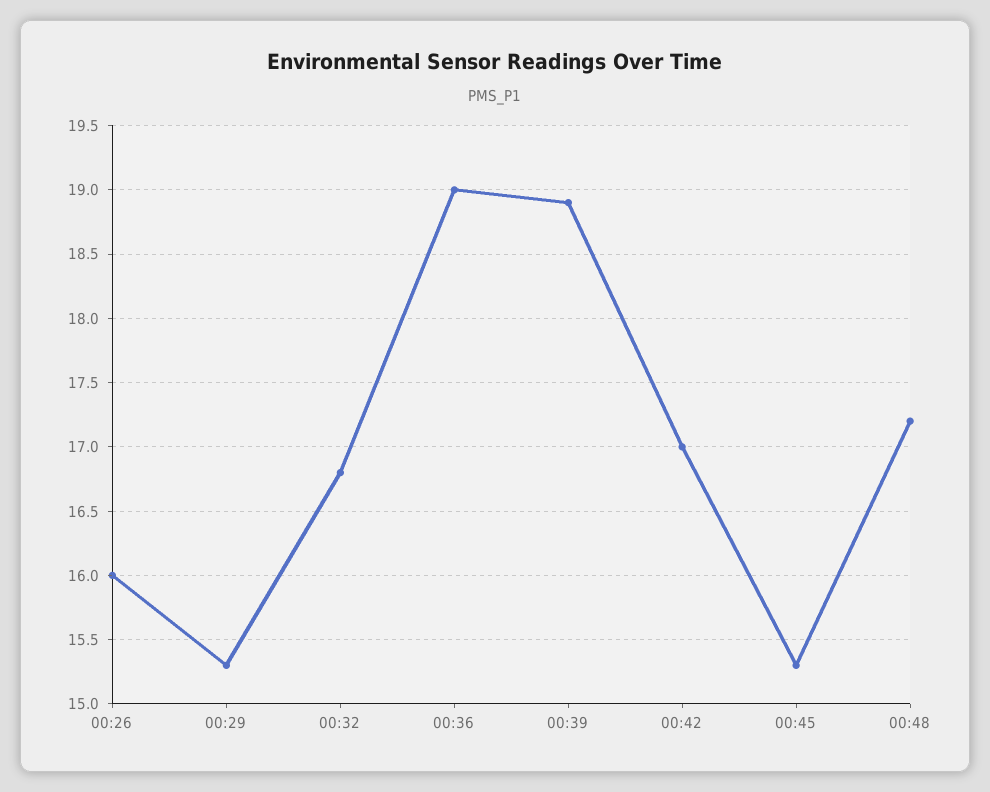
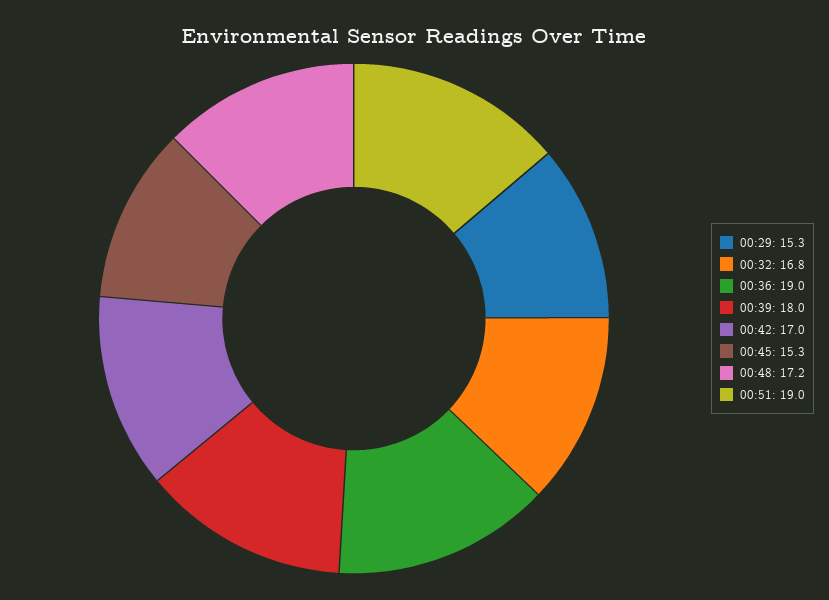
00:26: 16 -> none
00:39: 18.9 -> 18
00:51: none -> 19

